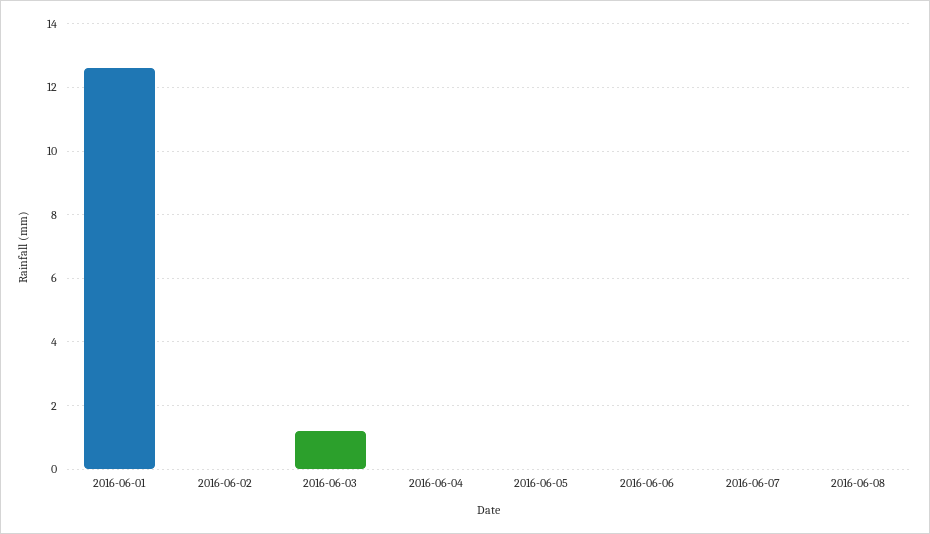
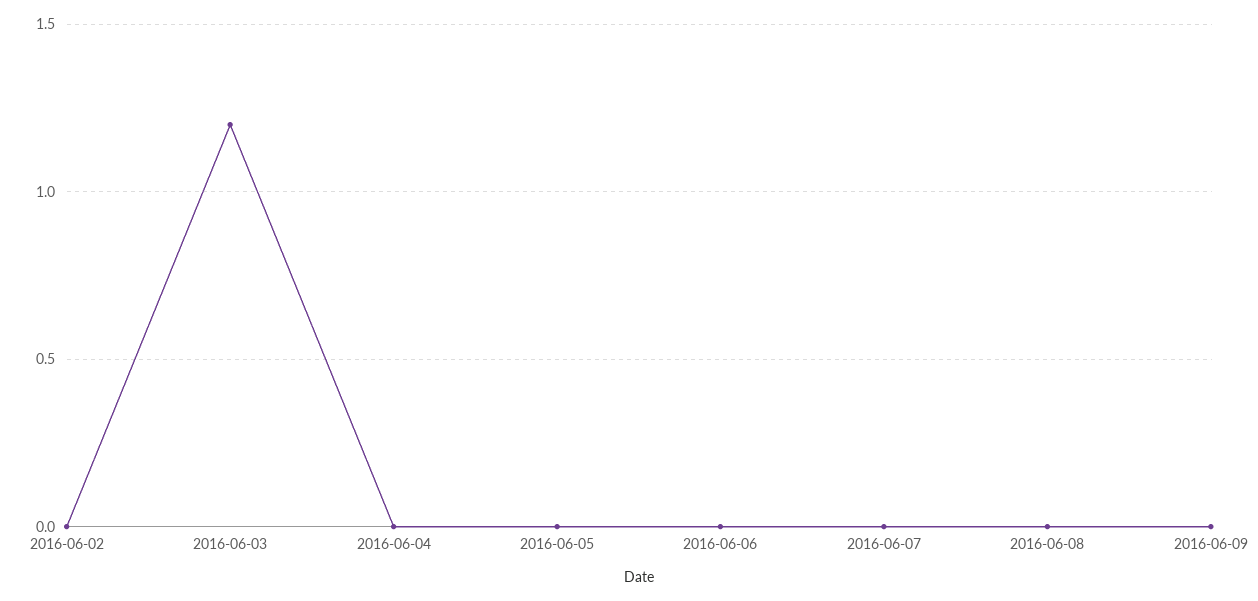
2016-06-01: 12.5 -> none
2016-06-09: none -> 0

